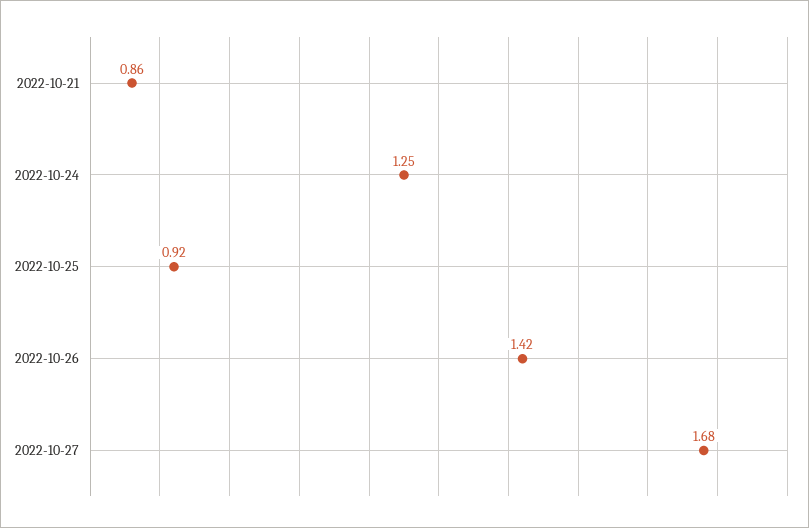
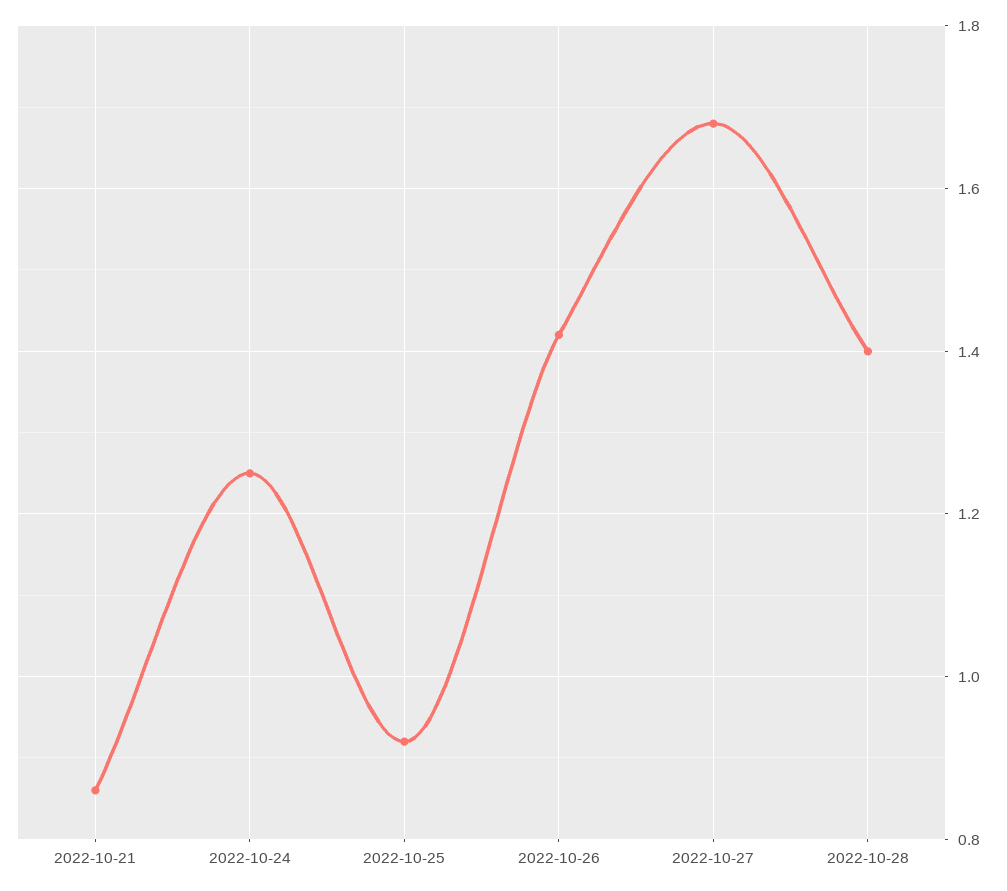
2022-10-28: none -> 1.4

